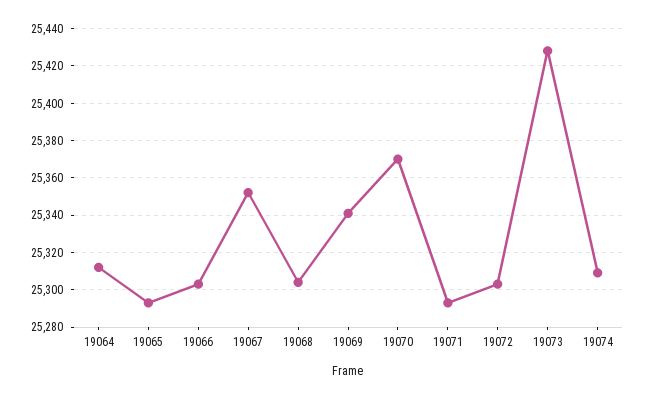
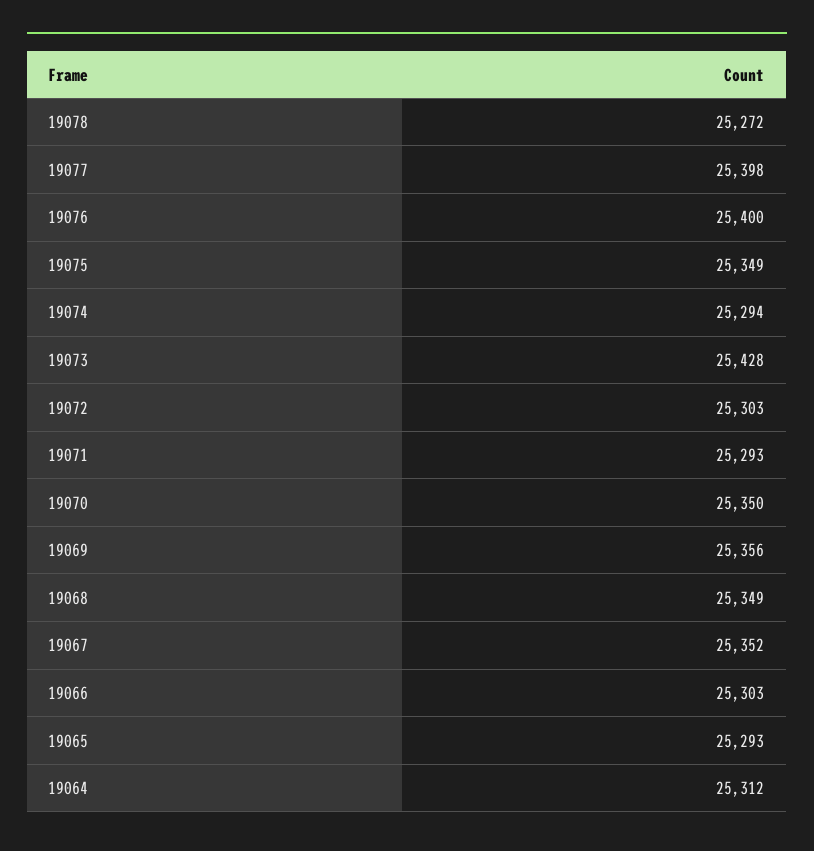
19068: 25305 -> 25349
19069: 25340 -> 25356
19070: 25370 -> 25350
19074: 25310 -> 25294
19078: none -> 25272
19077: none -> 25398
19076: none -> 25400
19075: none -> 25349

